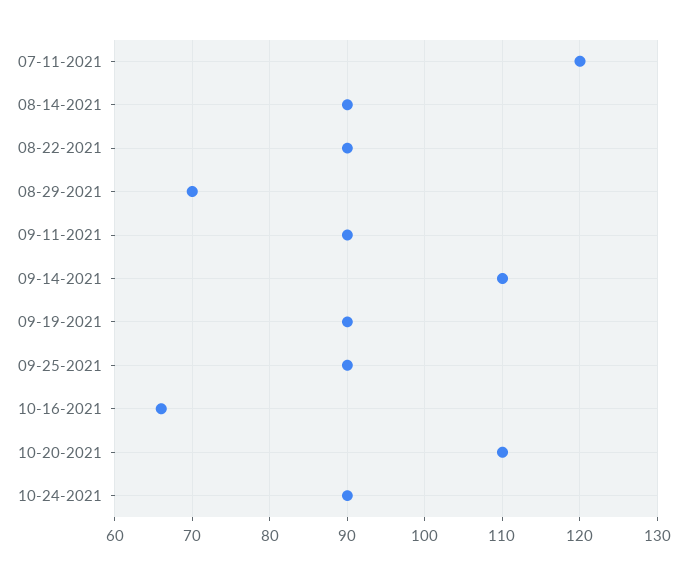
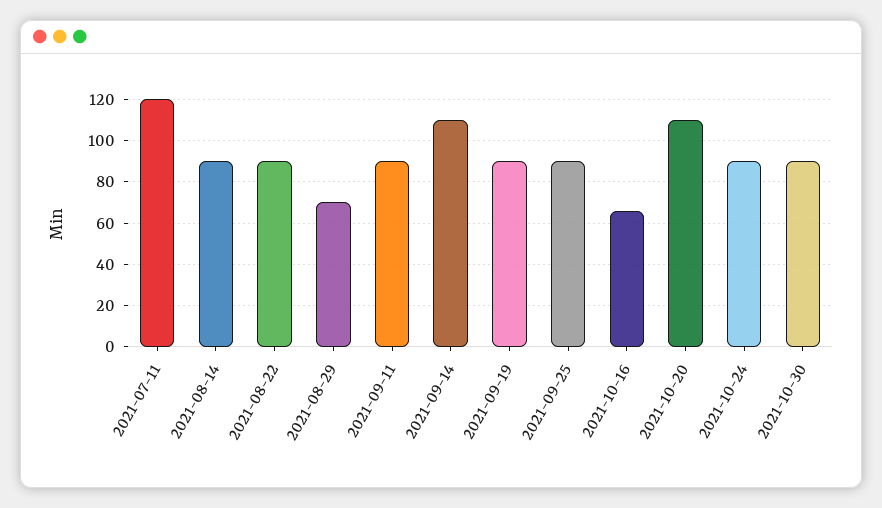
2021-10-30: none -> 90

